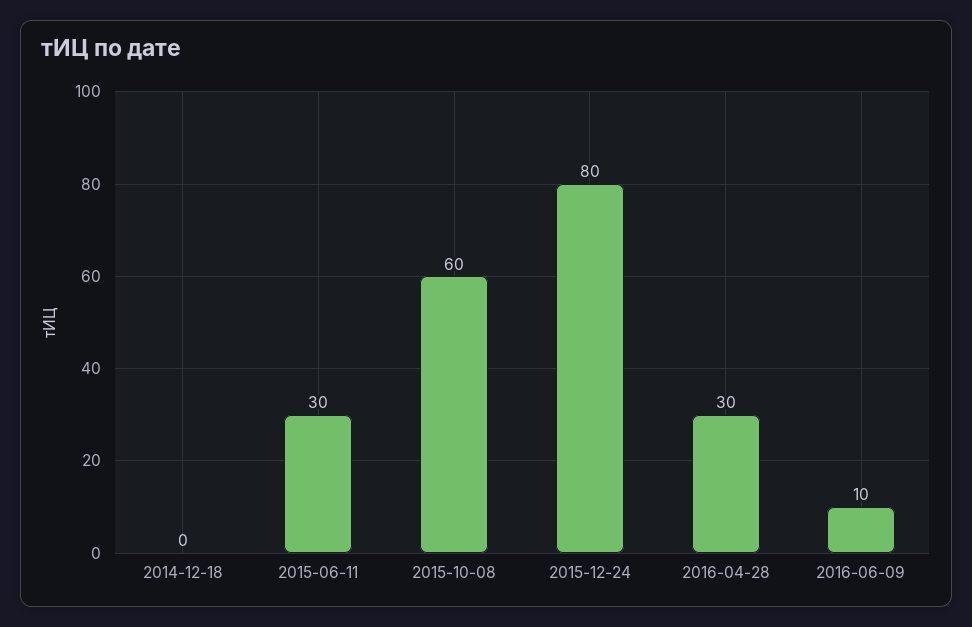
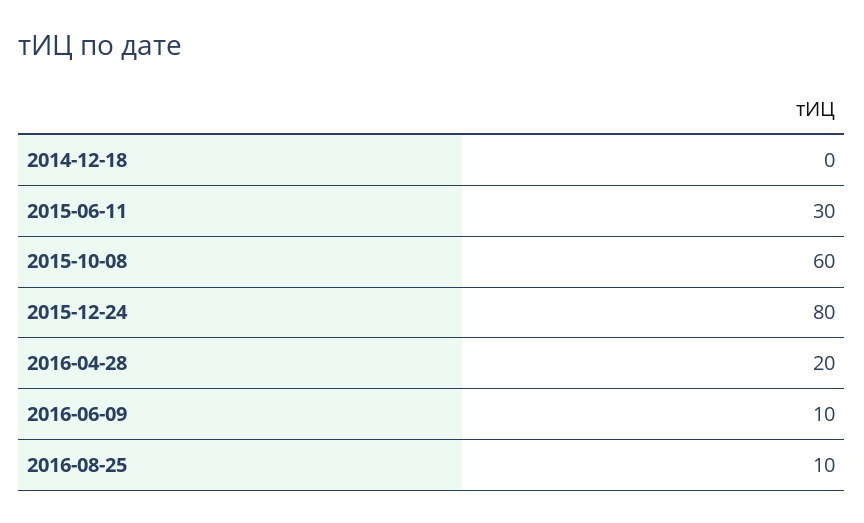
2016-04-28: 30 -> 20
2016-08-25: none -> 10

